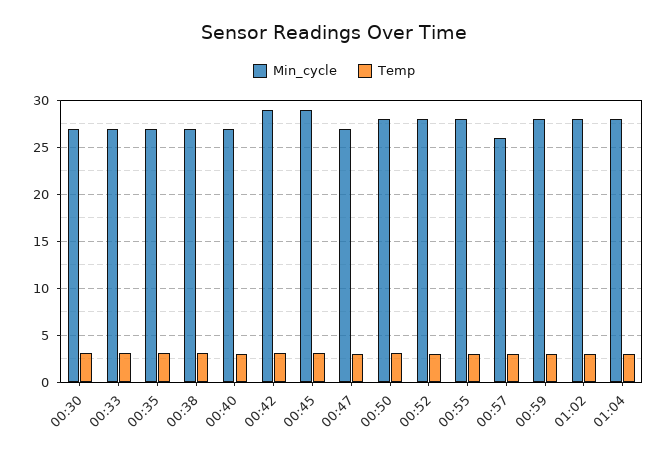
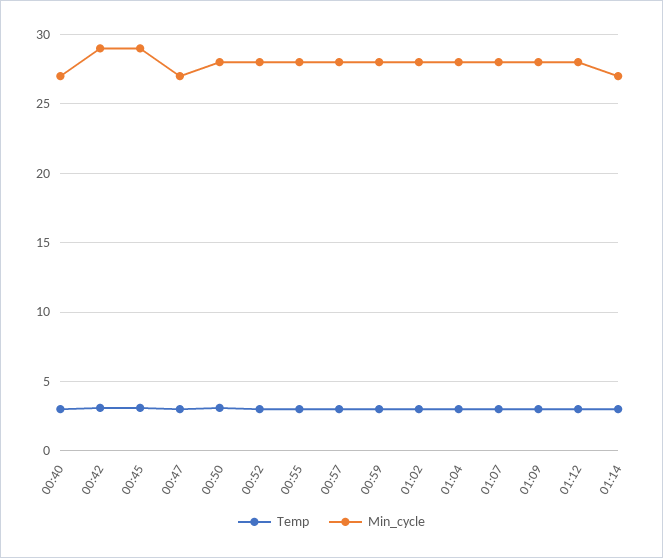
Min_cycle, 00:30: 27 -> none
Temp, 00:30: 3 -> none
Min_cycle, 00:33: 27 -> none
Temp, 00:33: 3 -> none
Min_cycle, 00:35: 27 -> none
Temp, 00:35: 3 -> none
Min_cycle, 00:38: 27 -> none
Temp, 00:38: 3 -> none
Min_cycle, 00:57: 26 -> 28
Temp, 01:07: none -> 3
Min_cycle, 01:07: none -> 28
Temp, 01:09: none -> 3
Min_cycle, 01:09: none -> 28
Temp, 01:12: none -> 3
Min_cycle, 01:12: none -> 28
Temp, 01:14: none -> 3
Min_cycle, 01:14: none -> 27

